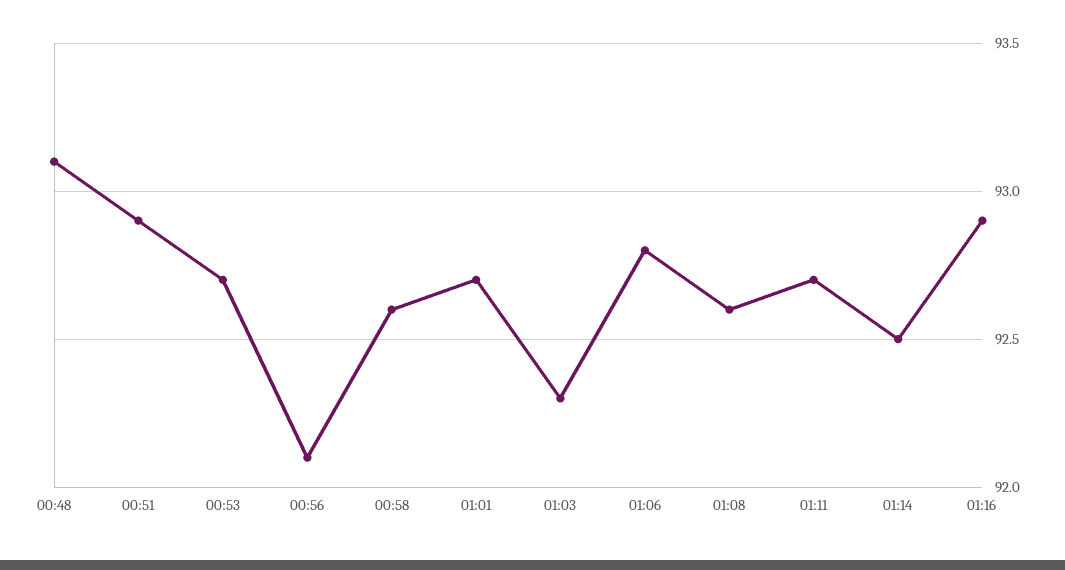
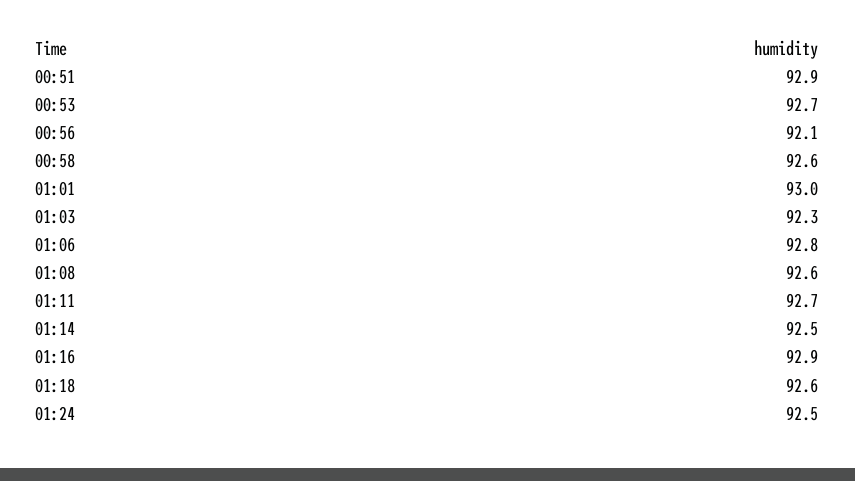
00:48: 93.1 -> none
01:01: 92.7 -> 93
01:18: none -> 92.6
01:24: none -> 92.5

